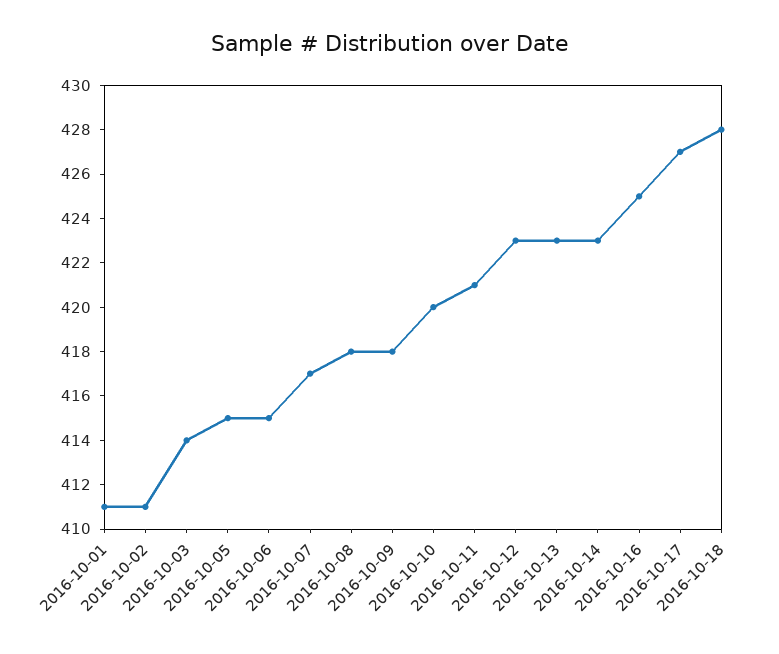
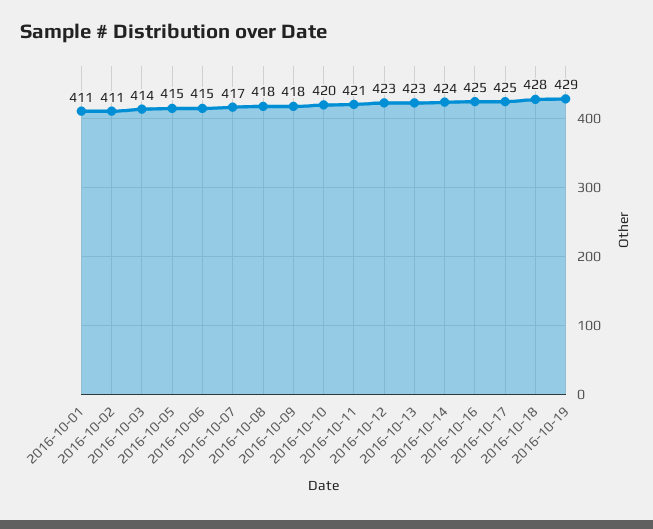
2016-10-14: 423 -> 424
2016-10-17: 427 -> 425
2016-10-19: none -> 429

